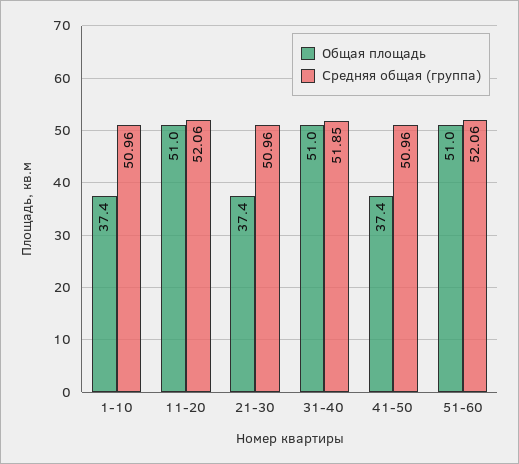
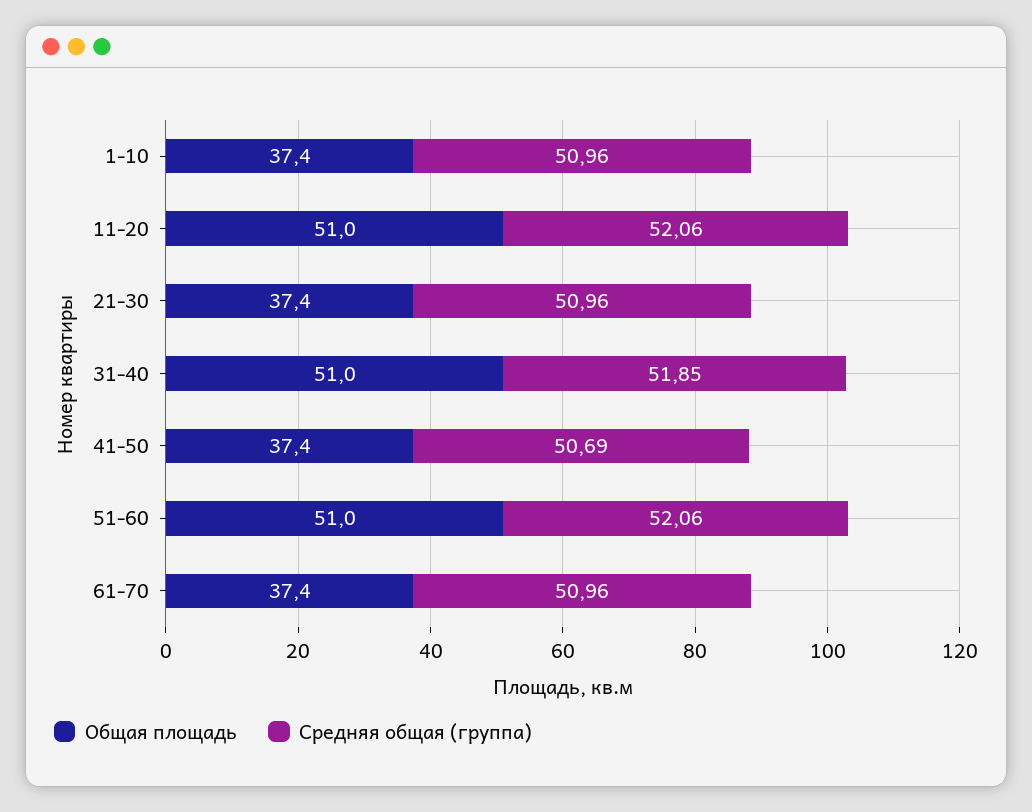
Средняя общая (группа), 41-50: 50.96 -> 50.69
Общая площадь, 61-70: none -> 37.4
Средняя общая (группа), 61-70: none -> 50.96

